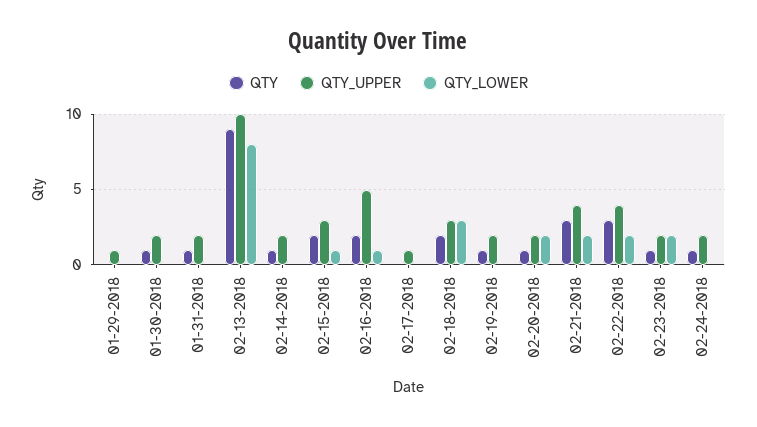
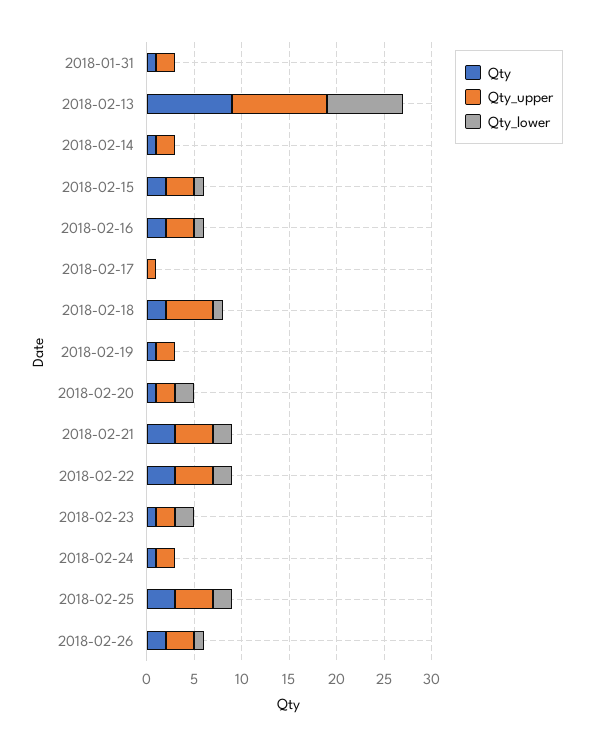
QTY, 01-29-2018: 0 -> none
QTY_UPPER, 01-29-2018: 1 -> none
QTY_LOWER, 01-29-2018: 0 -> none
QTY, 01-30-2018: 1 -> none
QTY_UPPER, 01-30-2018: 2 -> none
QTY_LOWER, 01-30-2018: 0 -> none
QTY_UPPER, 02-16-2018: 5 -> 3
QTY_UPPER, 02-18-2018: 3 -> 5
QTY_LOWER, 02-18-2018: 3 -> 1
QTY, 2018-02-25: none -> 3
QTY_UPPER, 2018-02-25: none -> 4
QTY_LOWER, 2018-02-25: none -> 2
QTY, 2018-02-26: none -> 2
QTY_UPPER, 2018-02-26: none -> 3
QTY_LOWER, 2018-02-26: none -> 1

